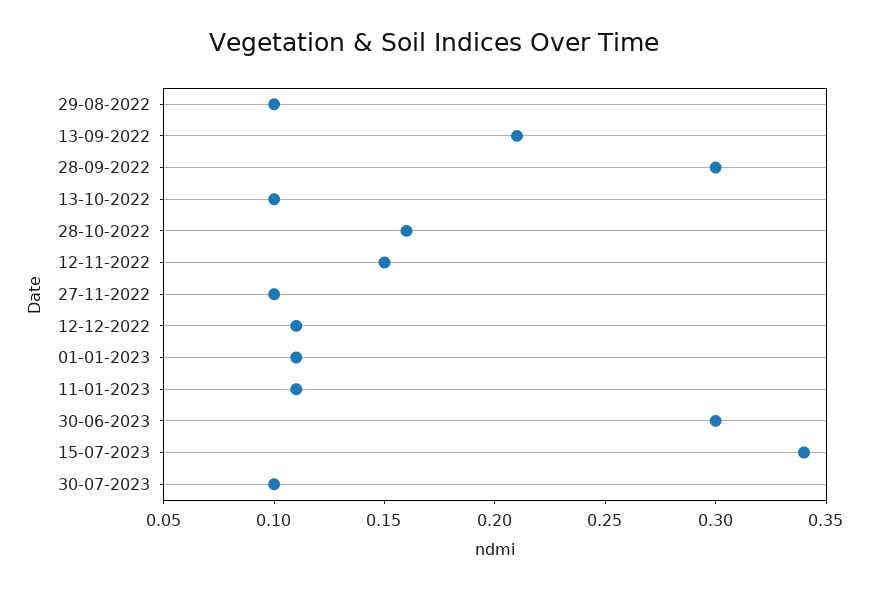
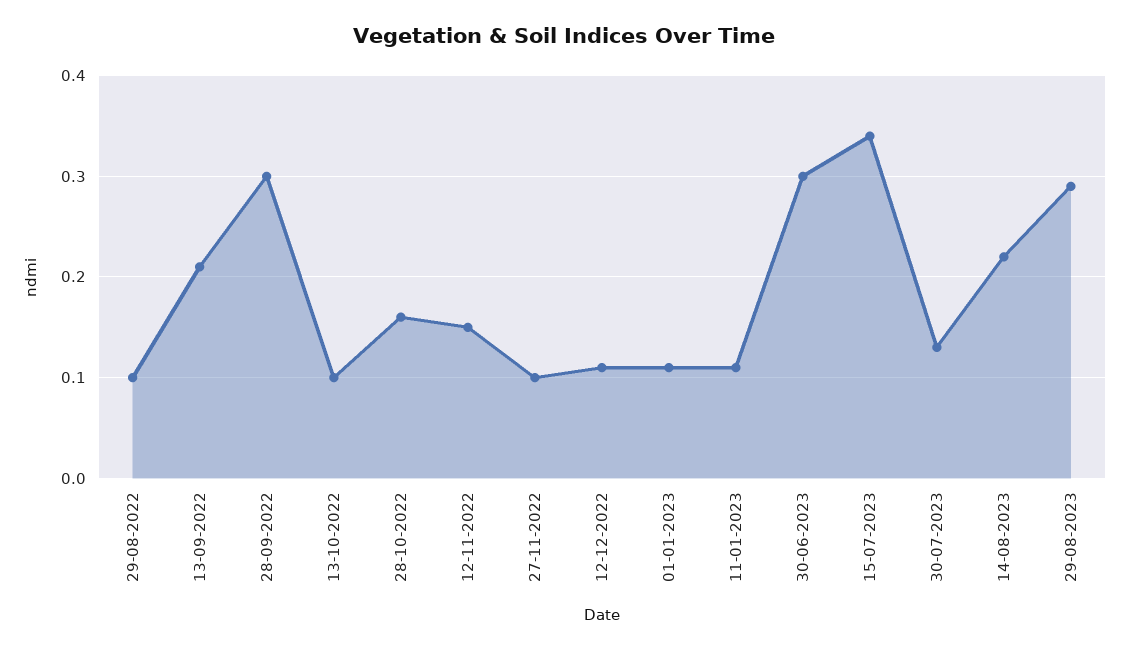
30-07-2023: 0.1 -> 0.13
14-08-2023: none -> 0.22
29-08-2023: none -> 0.29

